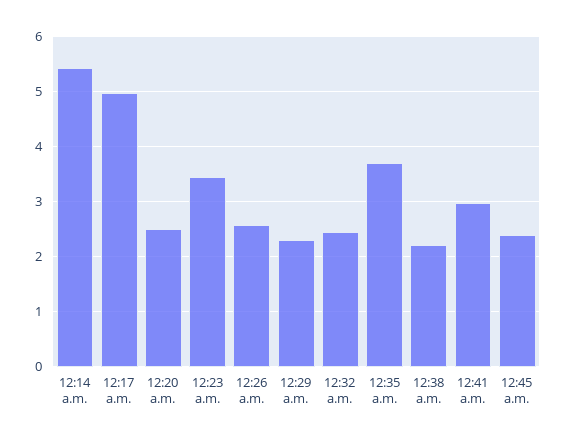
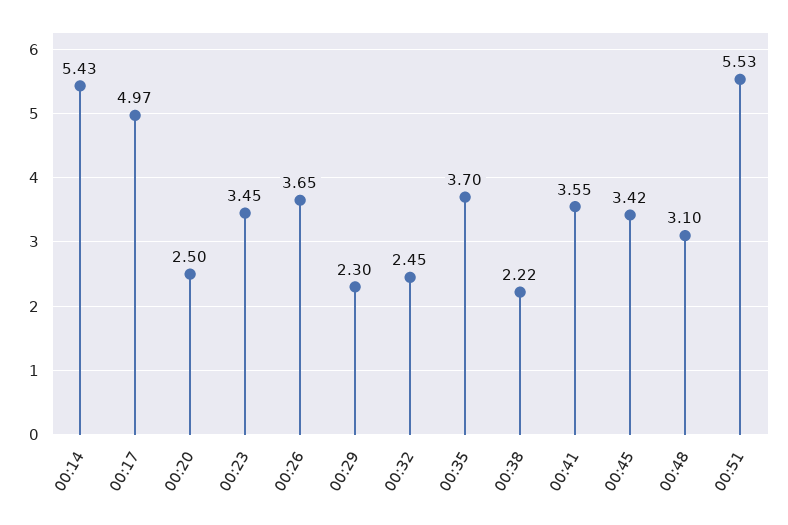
12:26 a.m.: 2.6 -> 3.65
12:41 a.m.: 3 -> 3.55
12:45 a.m.: 2.4 -> 3.42
00:48: none -> 3.1
00:51: none -> 5.53

